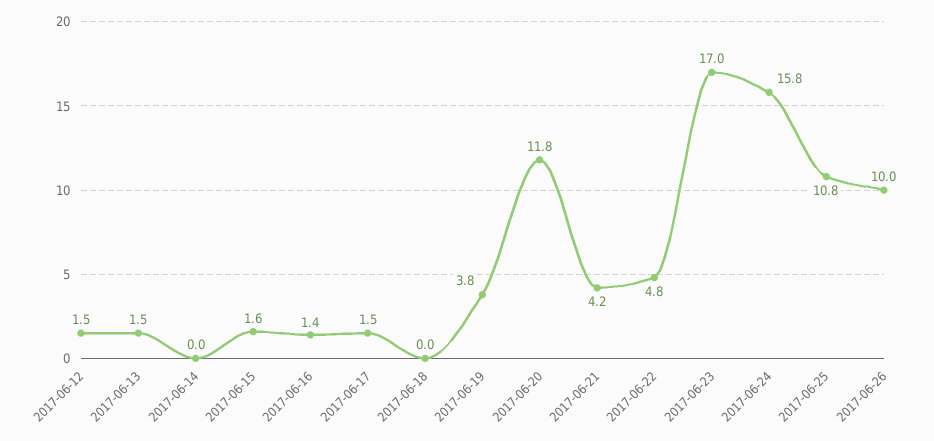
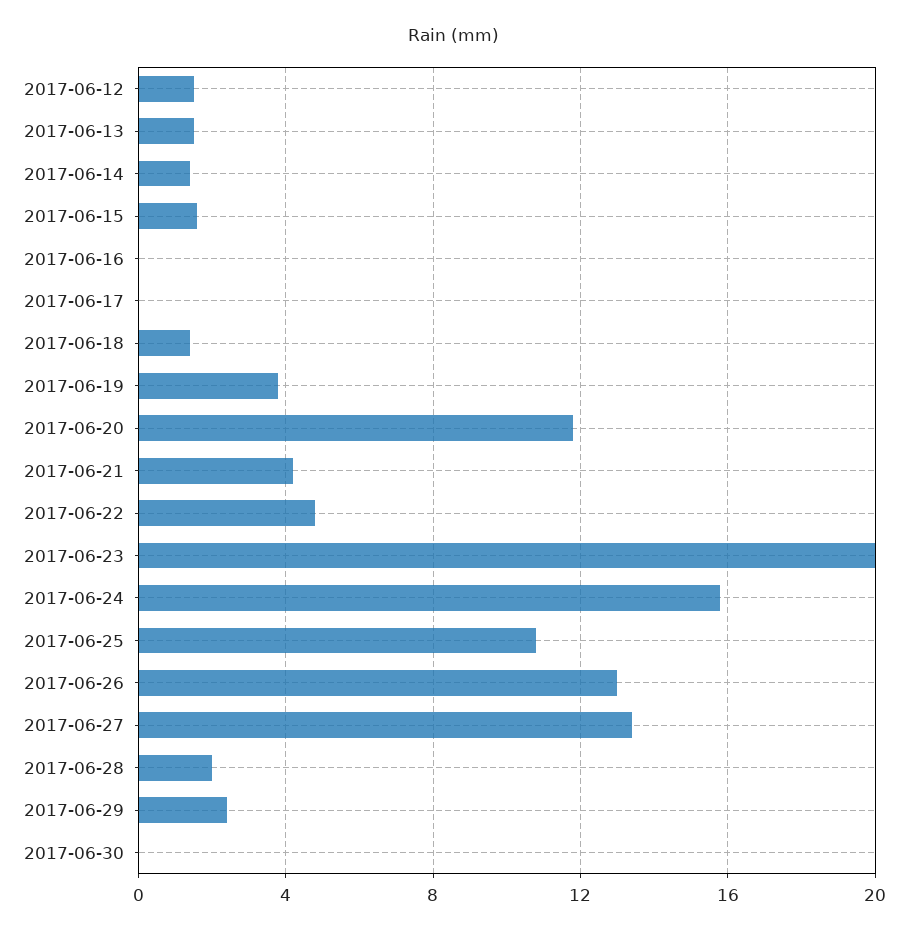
2017-06-14: 0 -> 1.5
2017-06-16: 1.4 -> 0
2017-06-17: 1.5 -> 0
2017-06-18: 0 -> 1.5
2017-06-23: 17 -> 20
2017-06-26: 10 -> 13
2017-06-27: none -> 13.5
2017-06-28: none -> 2
2017-06-29: none -> 2.5
2017-06-30: none -> 0

